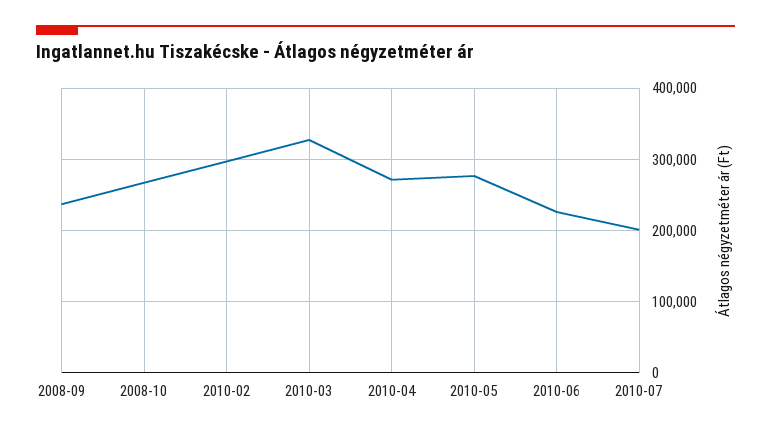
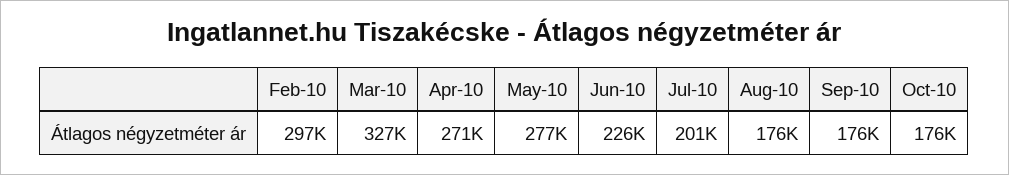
2008-09: 240000 -> none
2008-10: 270000 -> none
Aug-10: none -> 176000
Sep-10: none -> 176000
Oct-10: none -> 176000

